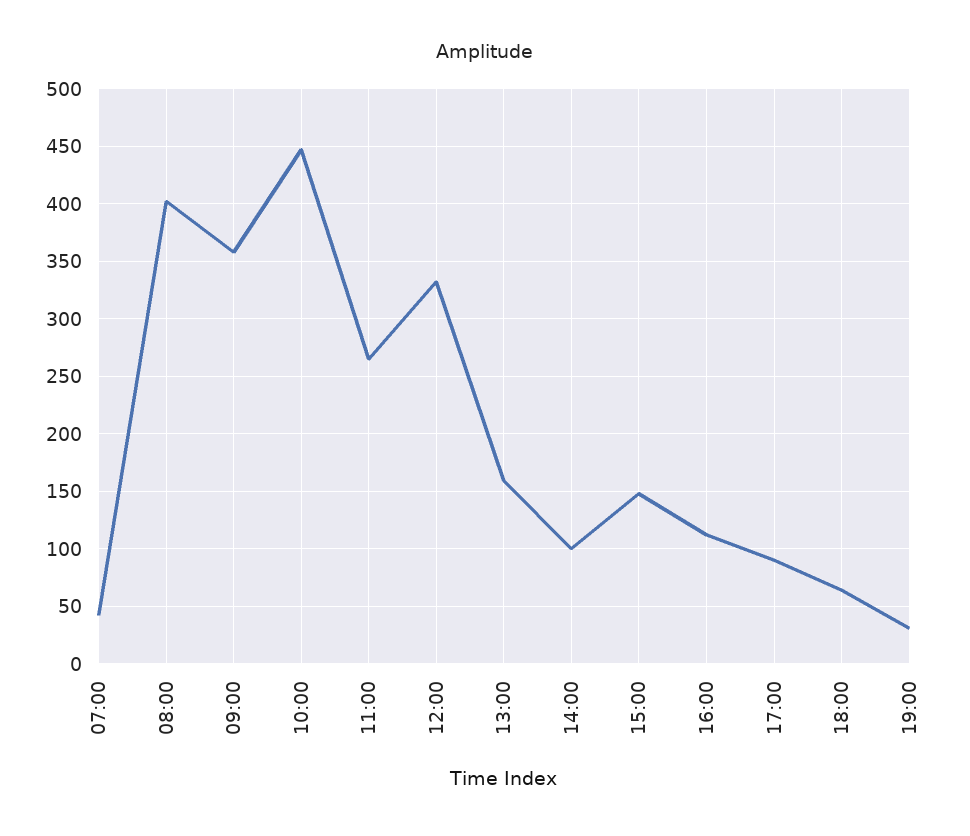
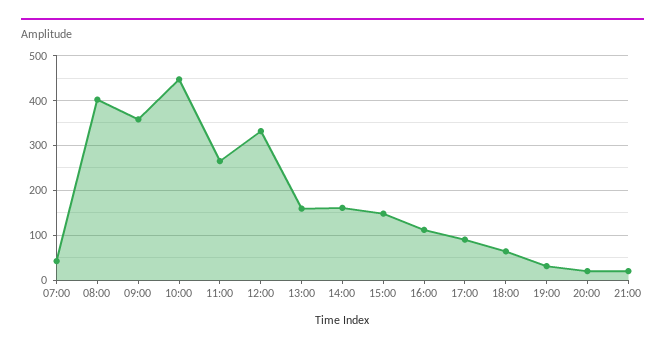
14:00: 100 -> 160
20:00: none -> 20
21:00: none -> 20

